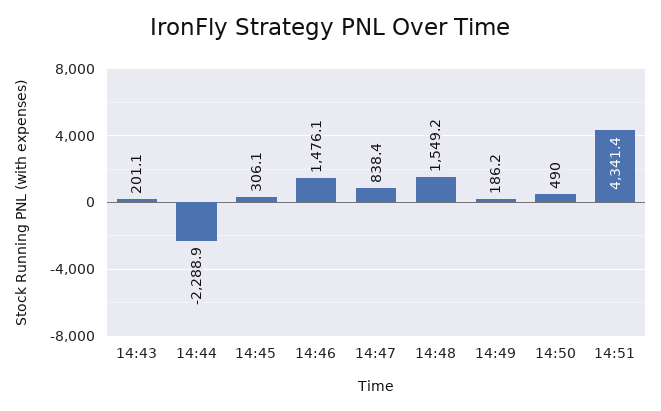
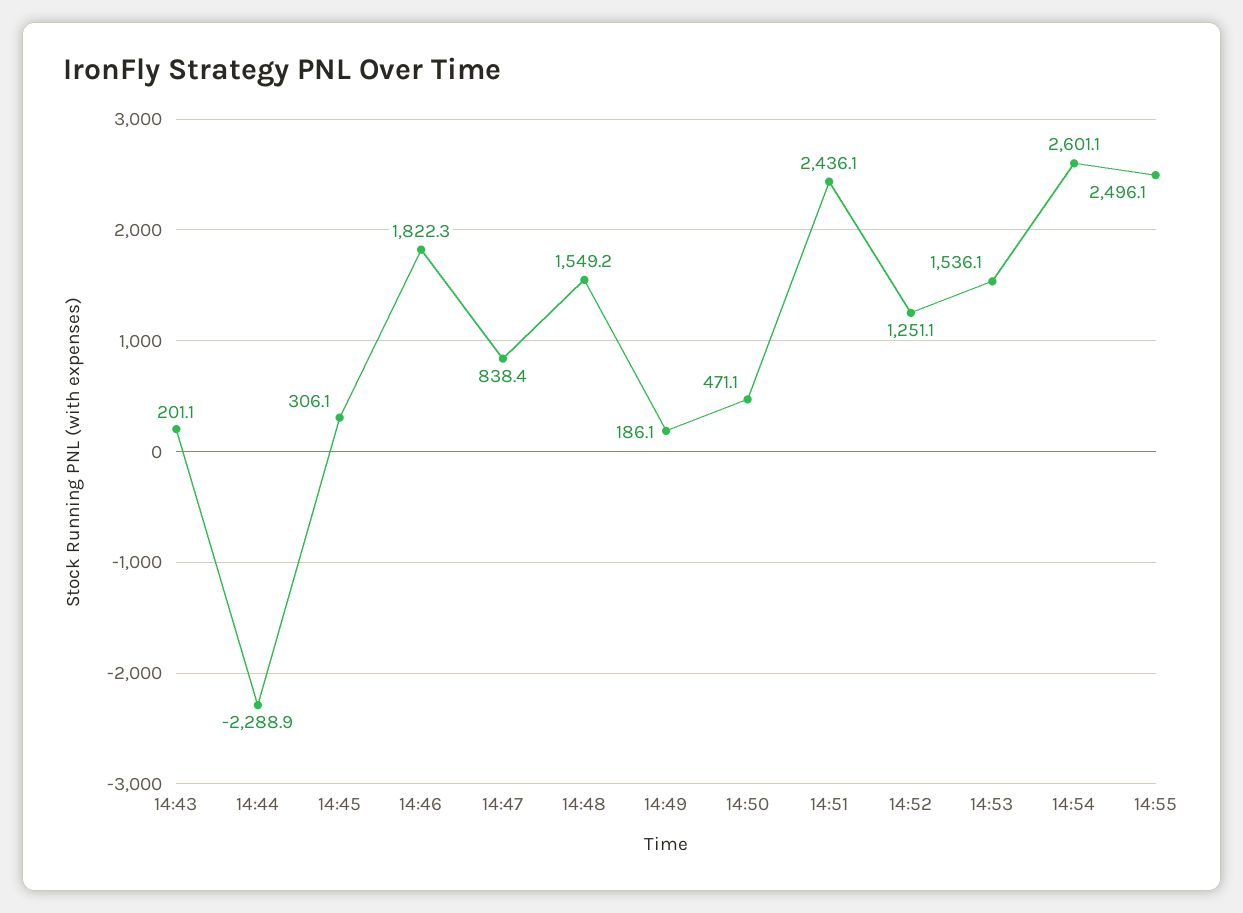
14:46: 1476.1 -> 1822.3
14:49: 186.2 -> 186.1
14:50: 490 -> 471.1
14:51: 4341.4 -> 2436.1
14:52: none -> 1251.1
14:53: none -> 1536.1
14:54: none -> 2601.1
14:55: none -> 2496.1

